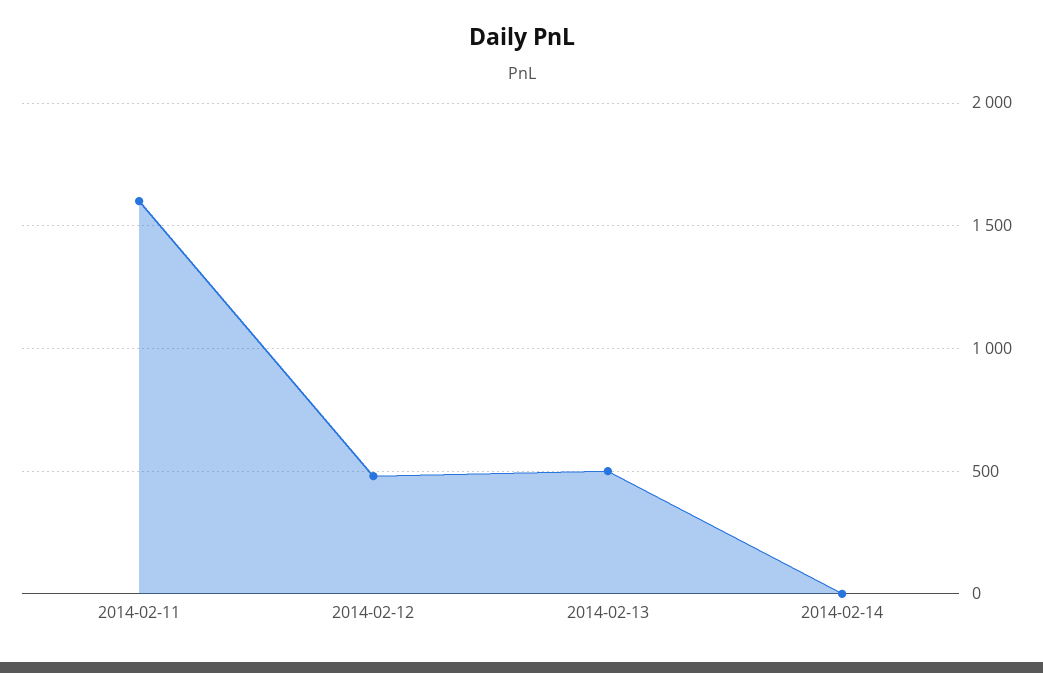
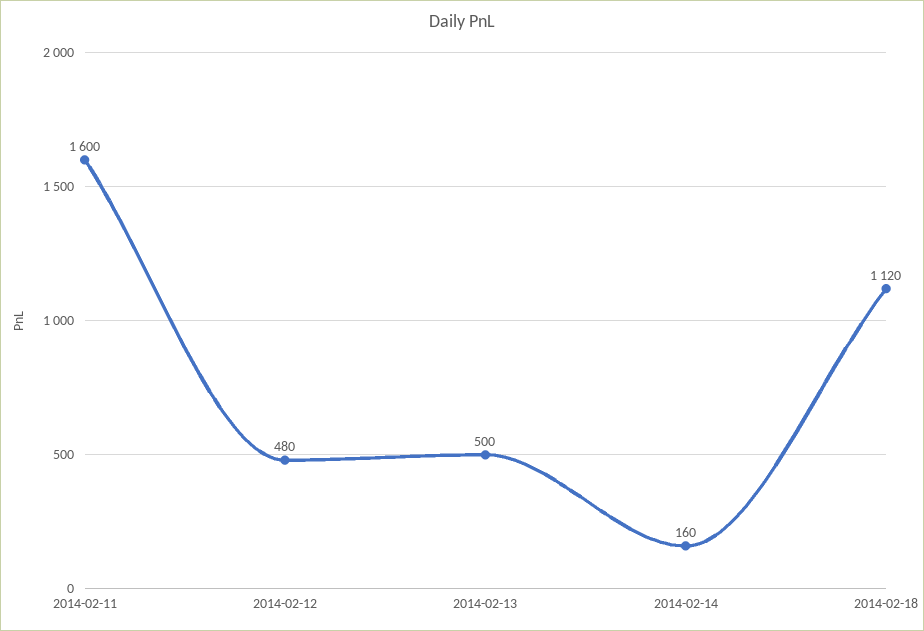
2014-02-14: 0 -> 160
2014-02-18: none -> 1120

